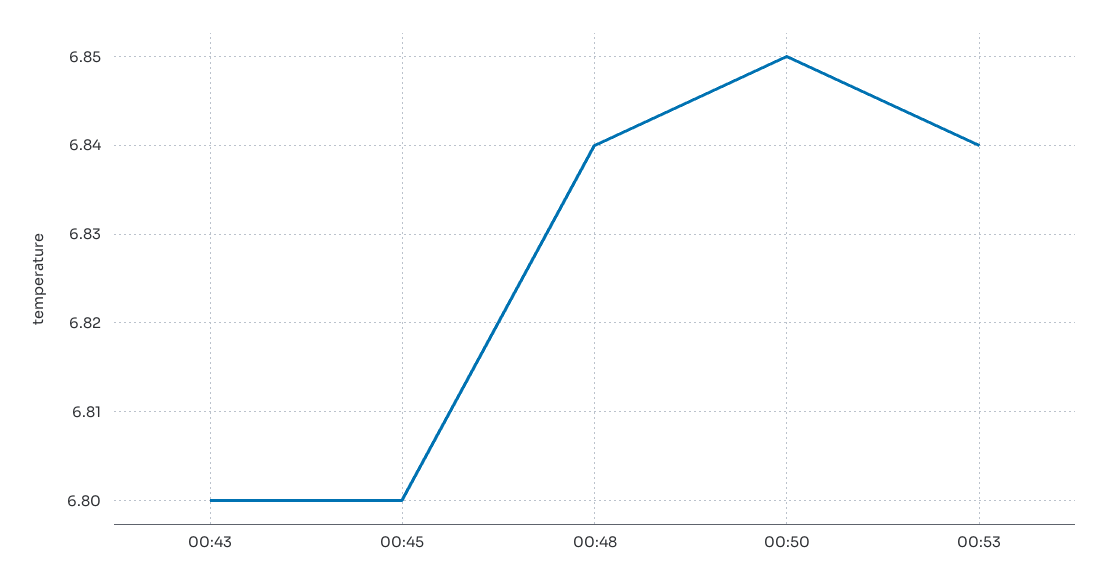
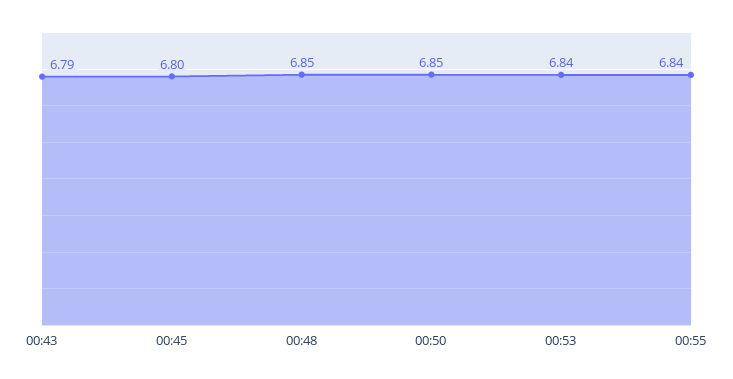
00:43: 6.8 -> 6.79
00:48: 6.84 -> 6.85
00:55: none -> 6.84

